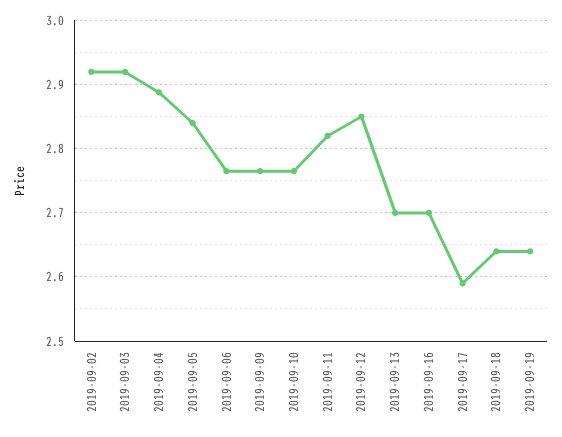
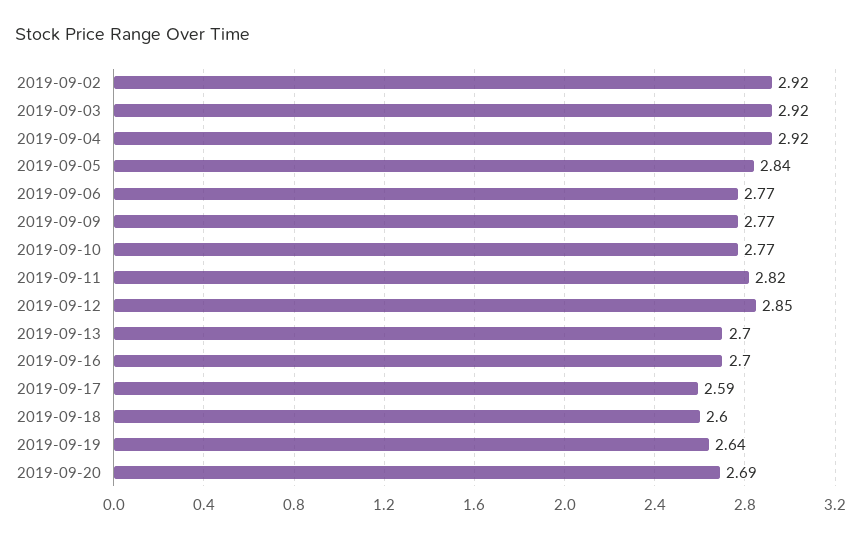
2019-09-04: 2.89 -> 2.92
2019-09-18: 2.64 -> 2.6
2019-09-20: none -> 2.69

